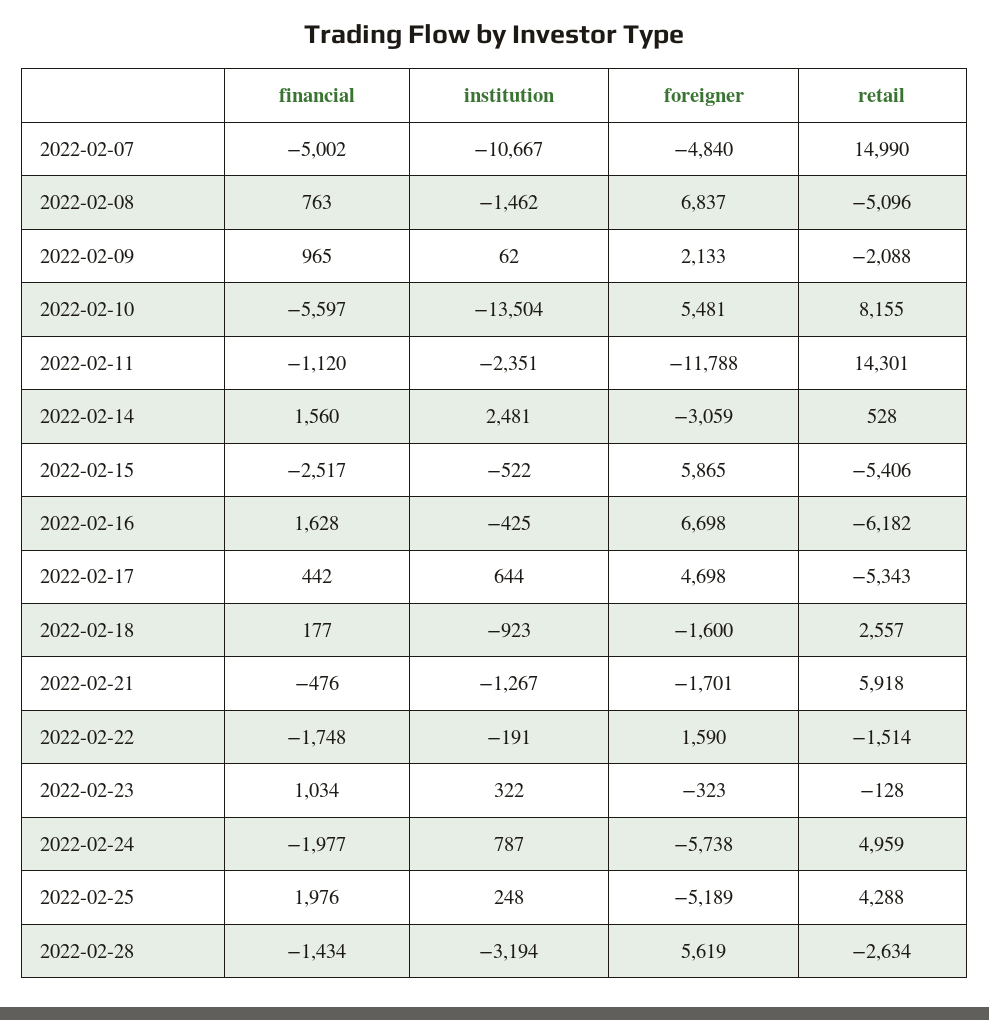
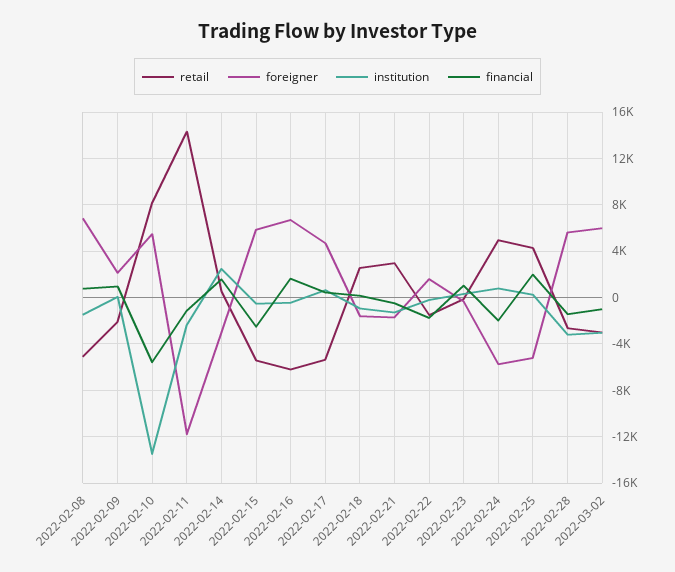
financial, 2022-02-07: -5002 -> none
institution, 2022-02-07: -10667 -> none
foreigner, 2022-02-07: -4840 -> none
retail, 2022-02-07: 14990 -> none
retail, 2022-02-21: 5918 -> 3000
retail, 2022-03-02: none -> -3000
foreigner, 2022-03-02: none -> 6000
institution, 2022-03-02: none -> -3000
financial, 2022-03-02: none -> -1000

